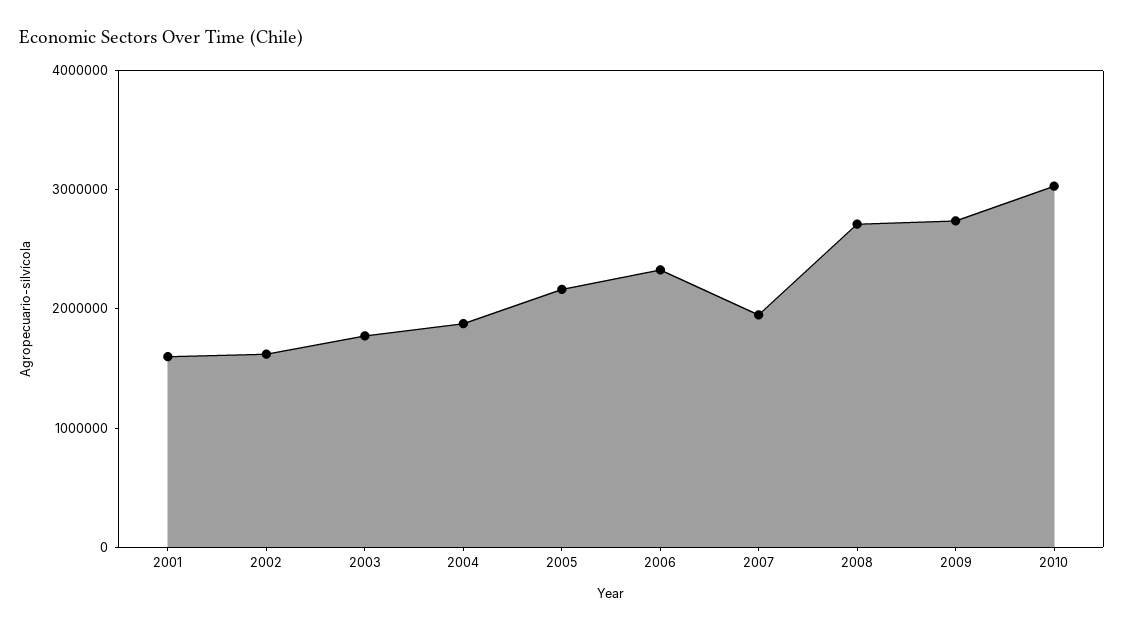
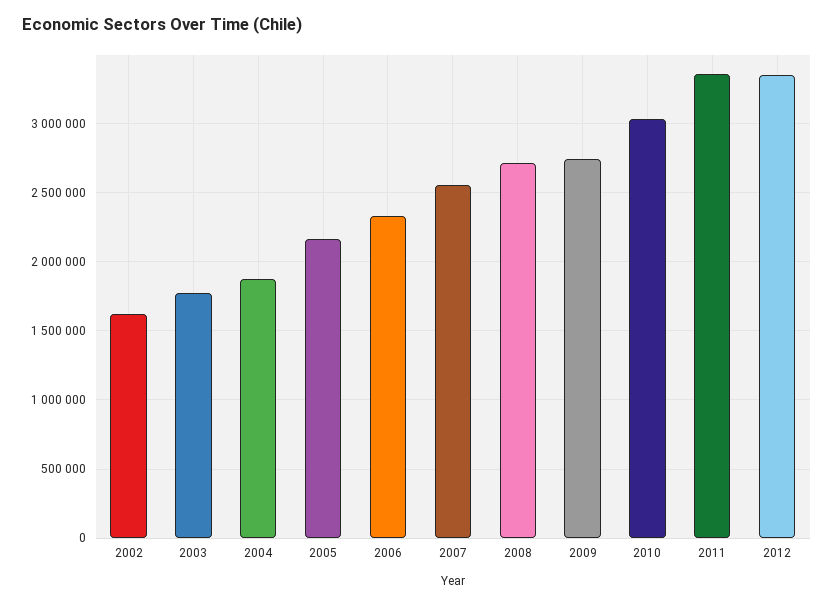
2001: 1600000 -> none
2007: 2000000 -> 2550000
2011: none -> 3350000
2012: none -> 3350000

